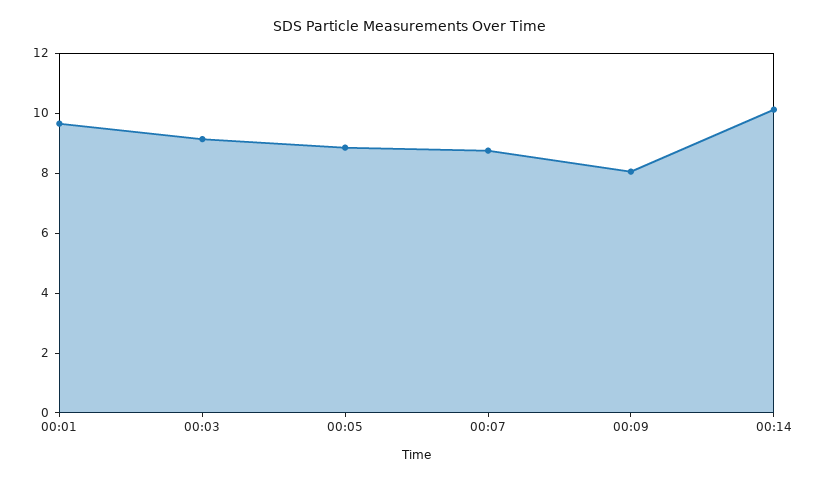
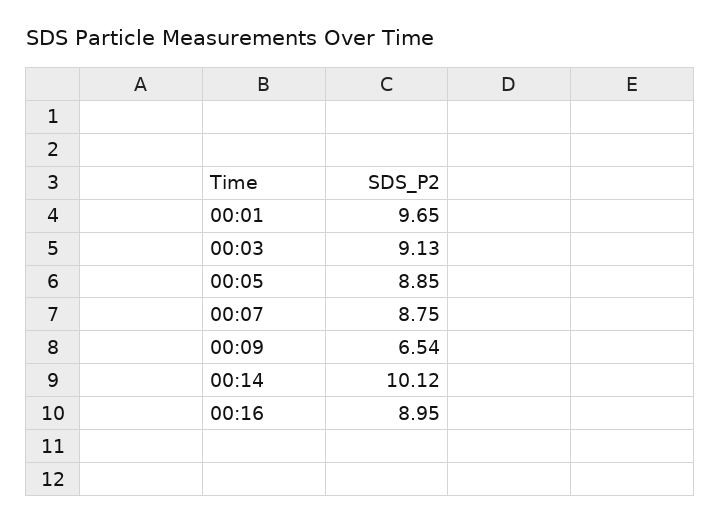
00:09: 8 -> 6.54
00:16: none -> 8.95

